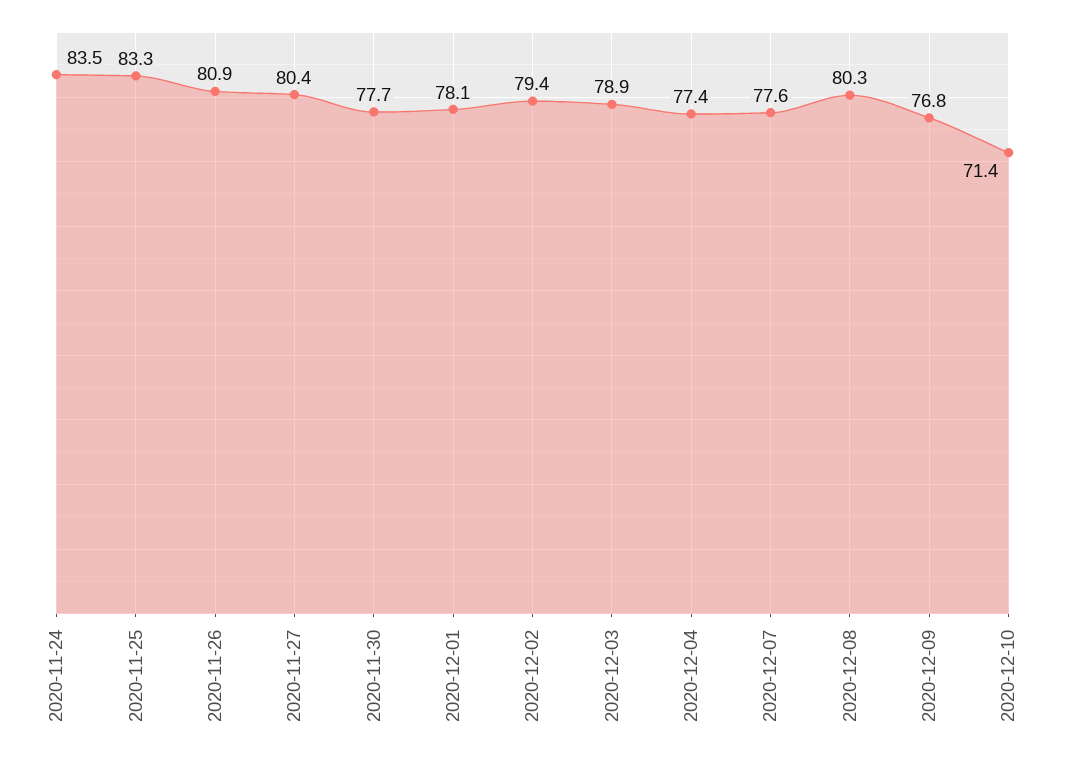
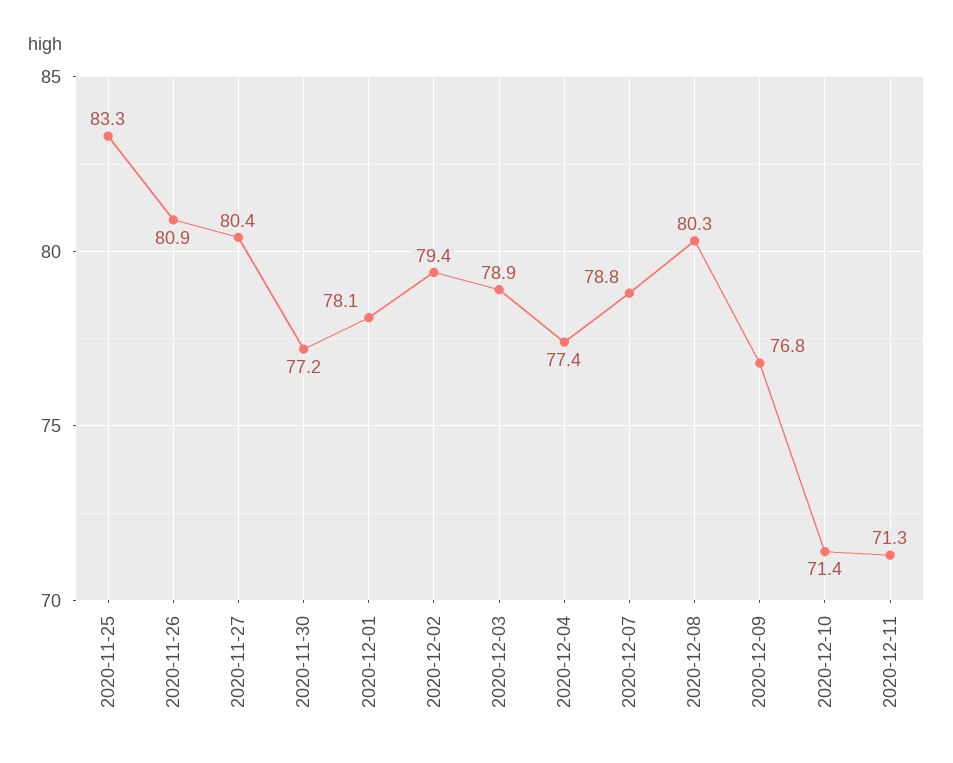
2020-11-24: 83.5 -> none
2020-11-30: 77.7 -> 77.2
2020-12-07: 77.6 -> 78.8
2020-12-11: none -> 71.3

